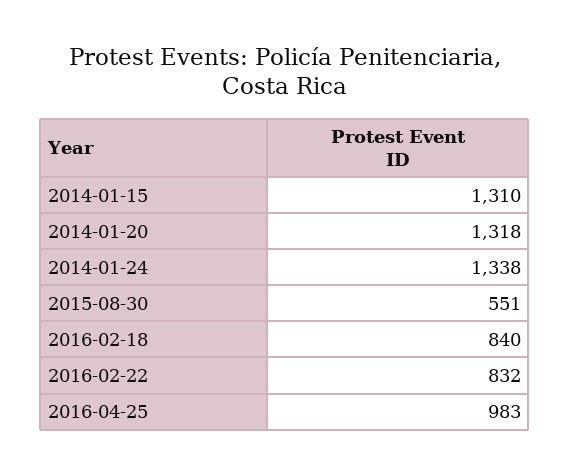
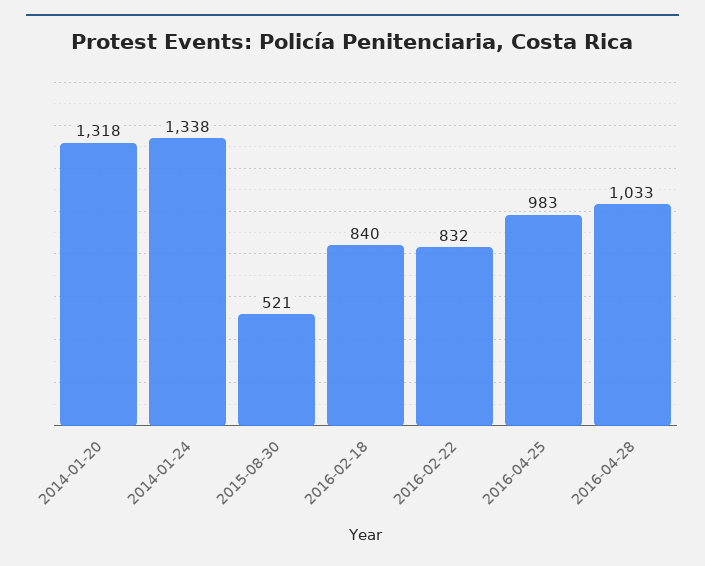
2014-01-15: 1310 -> none
2015-08-30: 551 -> 521
2016-04-28: none -> 1033

